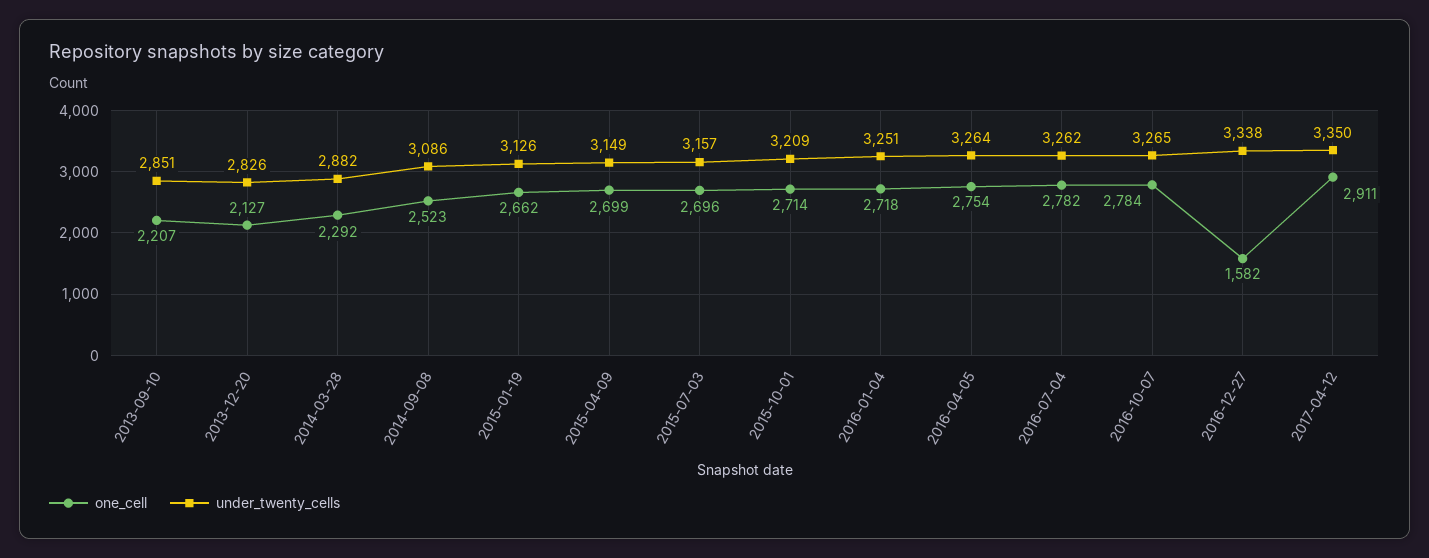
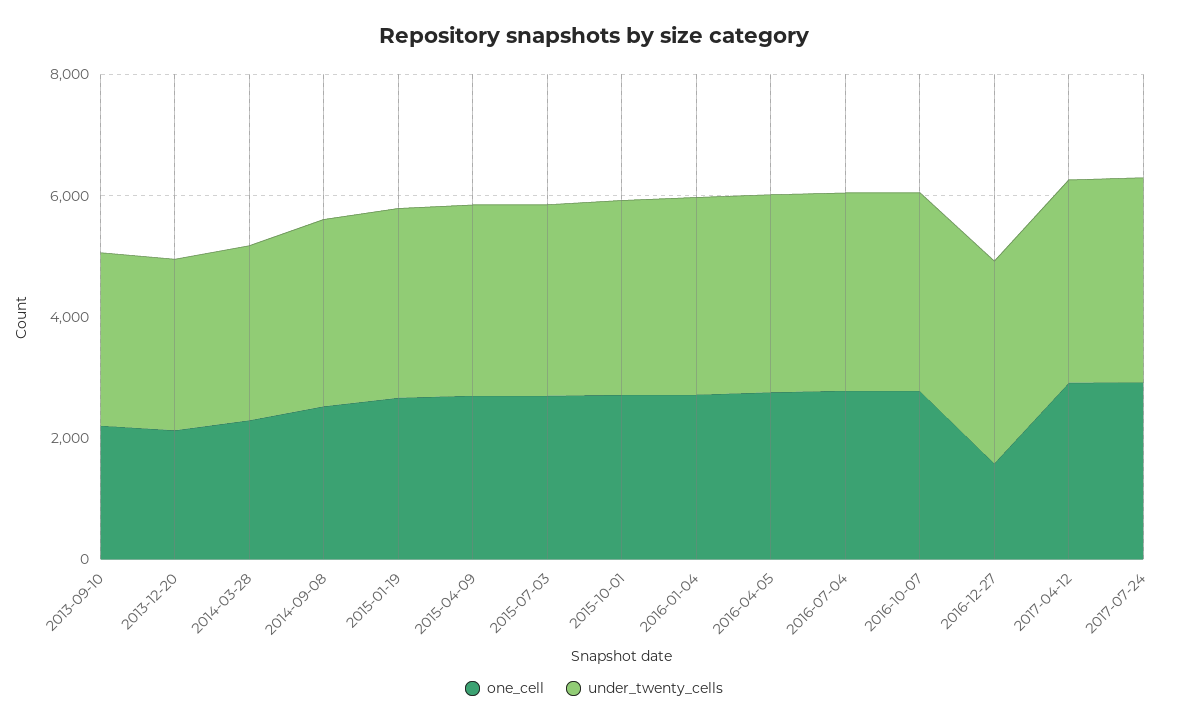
one_cell, 2017-07-24: none -> 3000
under_twenty_cells, 2017-07-24: none -> 3500

